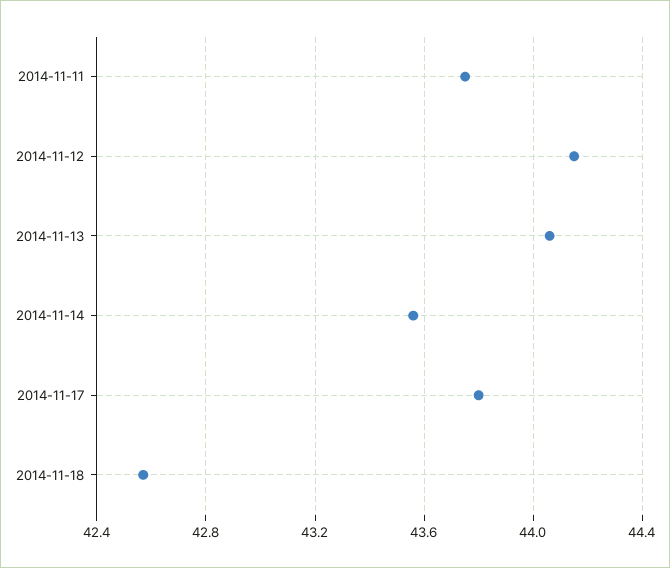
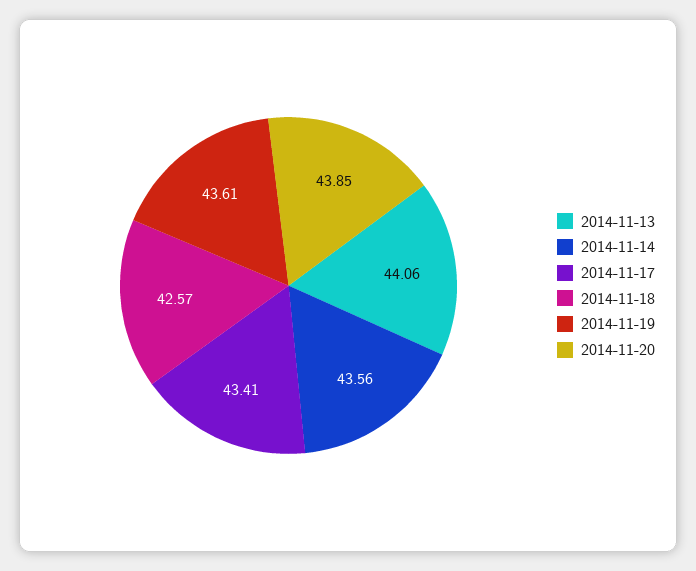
2014-11-11: 43.75 -> none
2014-11-12: 44.15 -> none
2014-11-17: 43.8 -> 43.41
2014-11-19: none -> 43.61
2014-11-20: none -> 43.85

